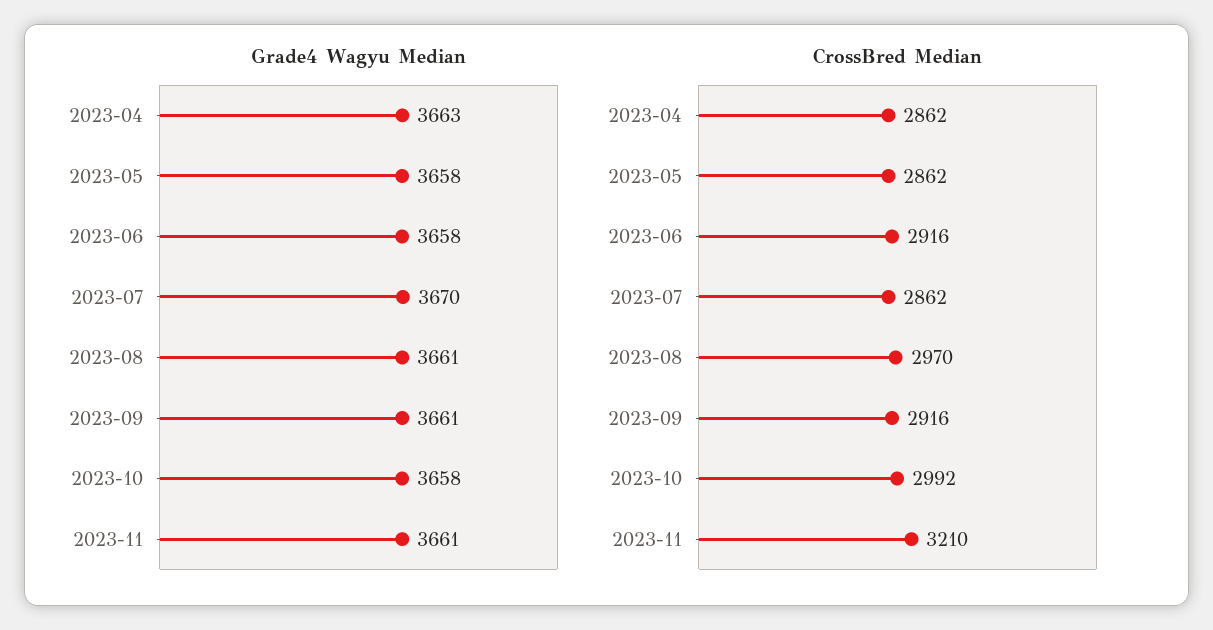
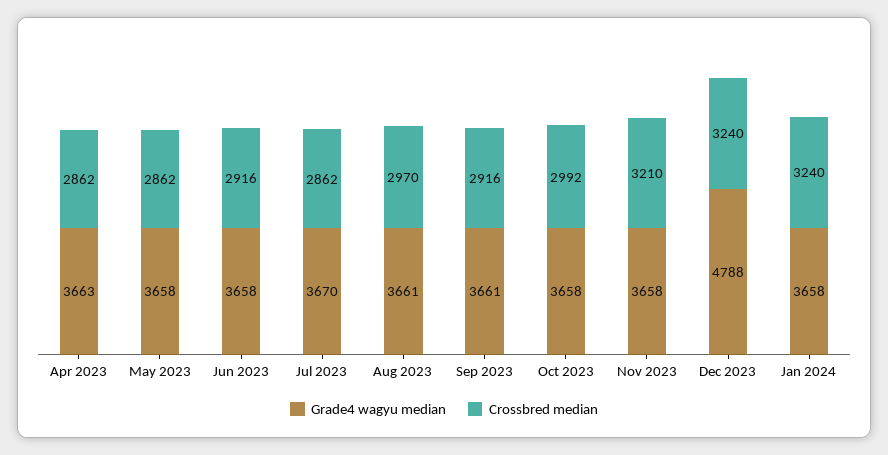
Grade4 Wagyu Median, 2023-11: 3661 -> 3658
Grade4 Wagyu Median, Dec 2023: none -> 4788
CrossBred Median, Dec 2023: none -> 3240
Grade4 Wagyu Median, Jan 2024: none -> 3658
CrossBred Median, Jan 2024: none -> 3240

